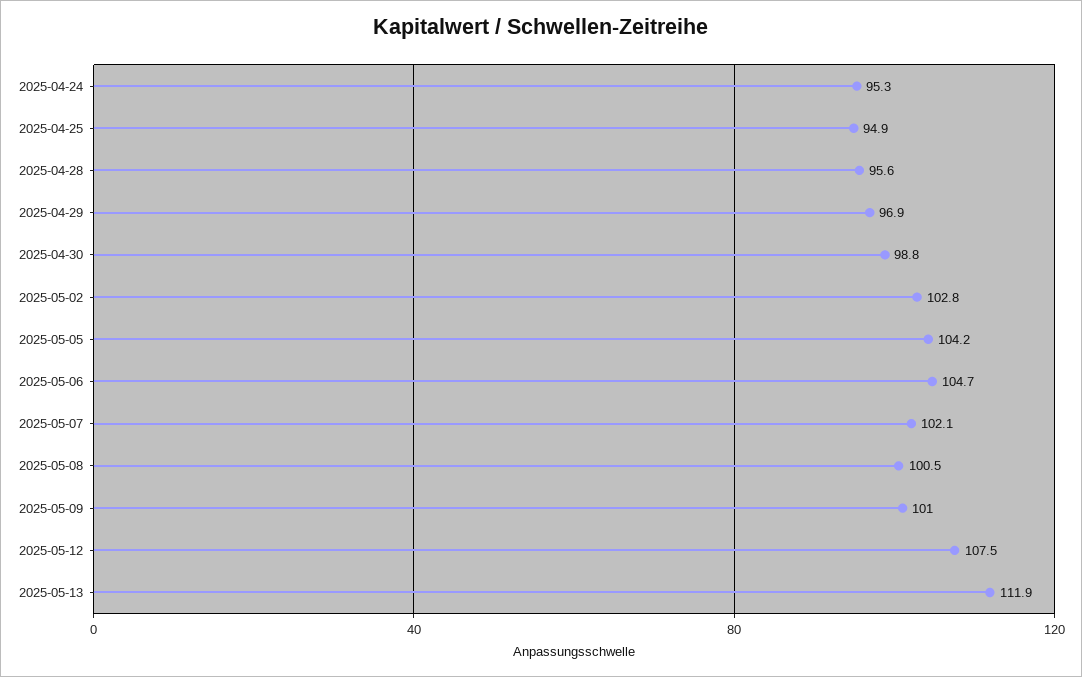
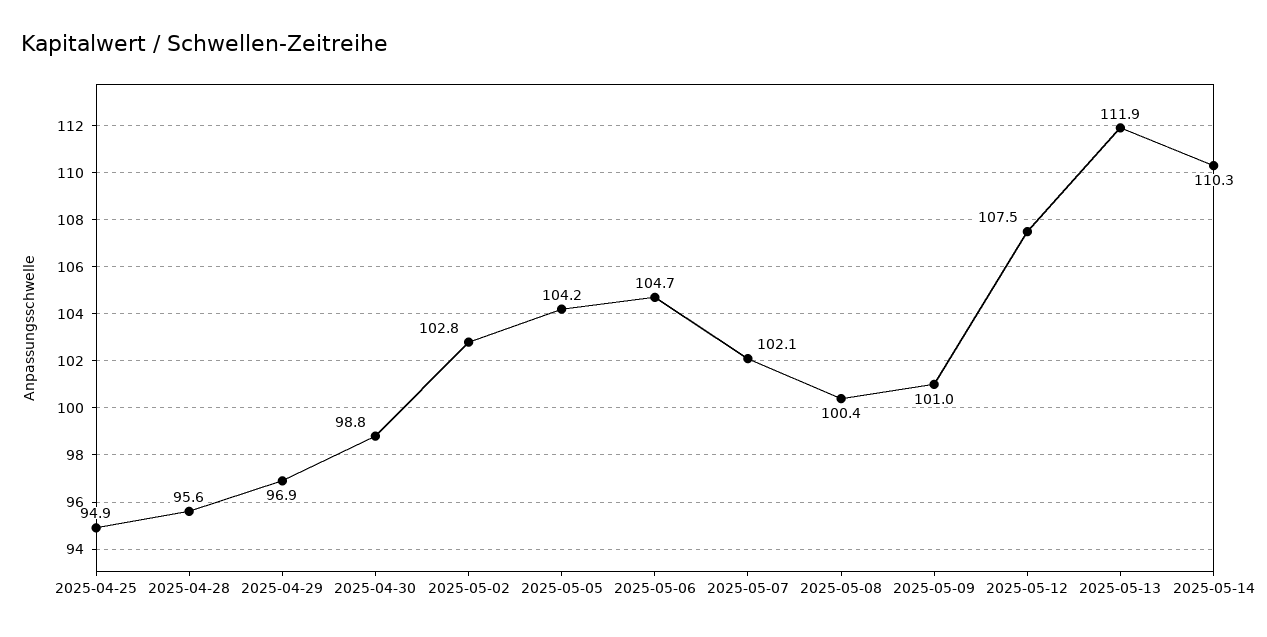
2025-04-24: 95.3 -> none
2025-05-08: 100.5 -> 100.4
2025-05-14: none -> 110.3

